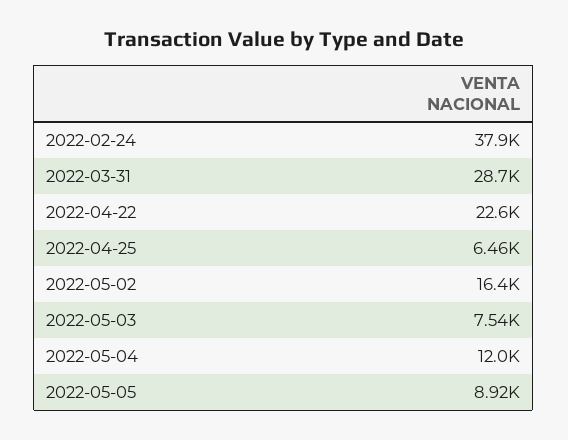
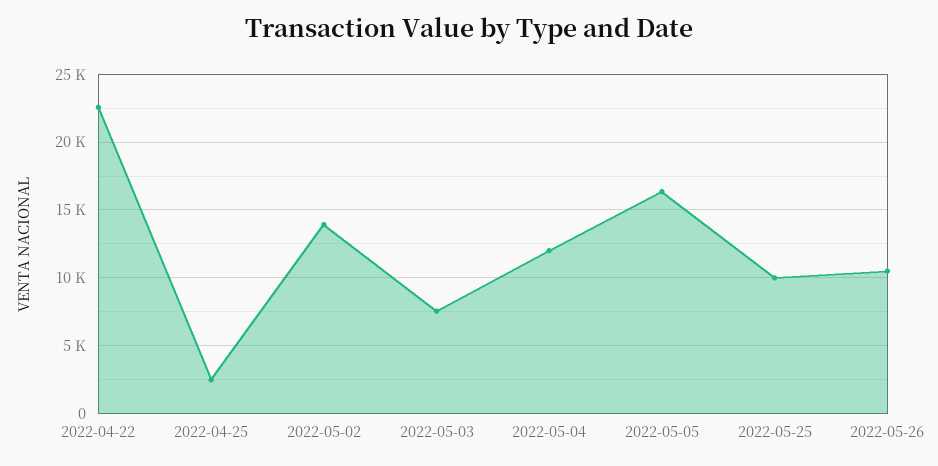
2022-02-24: 37900 -> none
2022-03-31: 28700 -> none
2022-04-25: 6460 -> 2500
2022-05-02: 16400 -> 14000
2022-05-05: 8920 -> 16500
2022-05-25: none -> 10000
2022-05-26: none -> 10500

